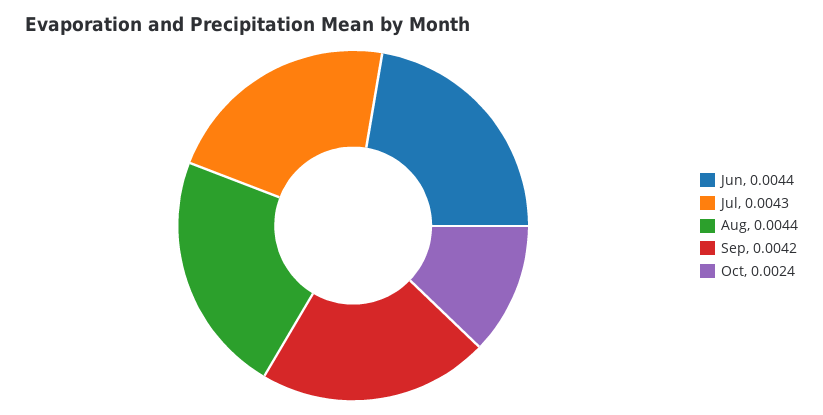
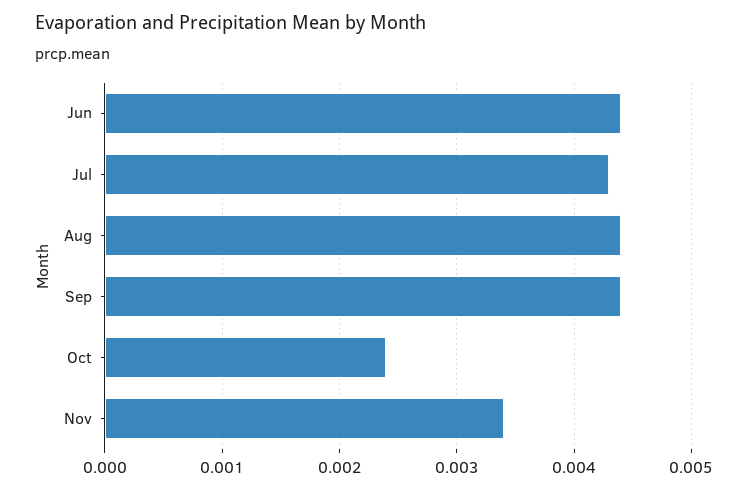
Sep: 0.0042 -> 0.0044
Nov: none -> 0.0034

